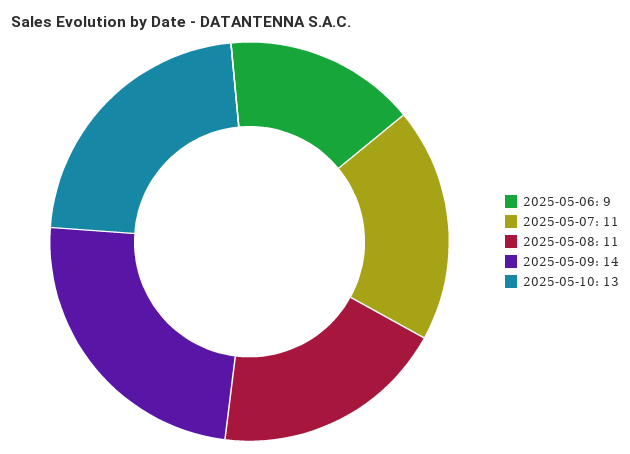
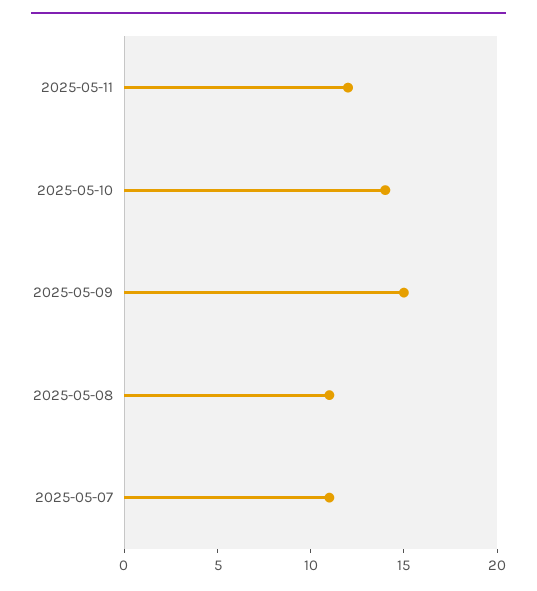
2025-05-06: 9 -> none
2025-05-09: 14 -> 15
2025-05-10: 13 -> 14
2025-05-11: none -> 12

